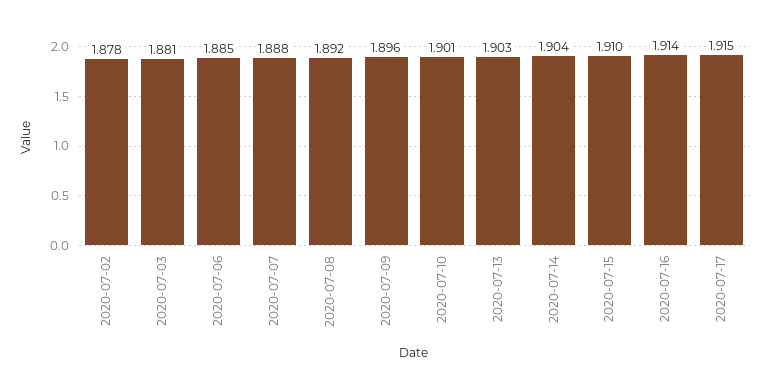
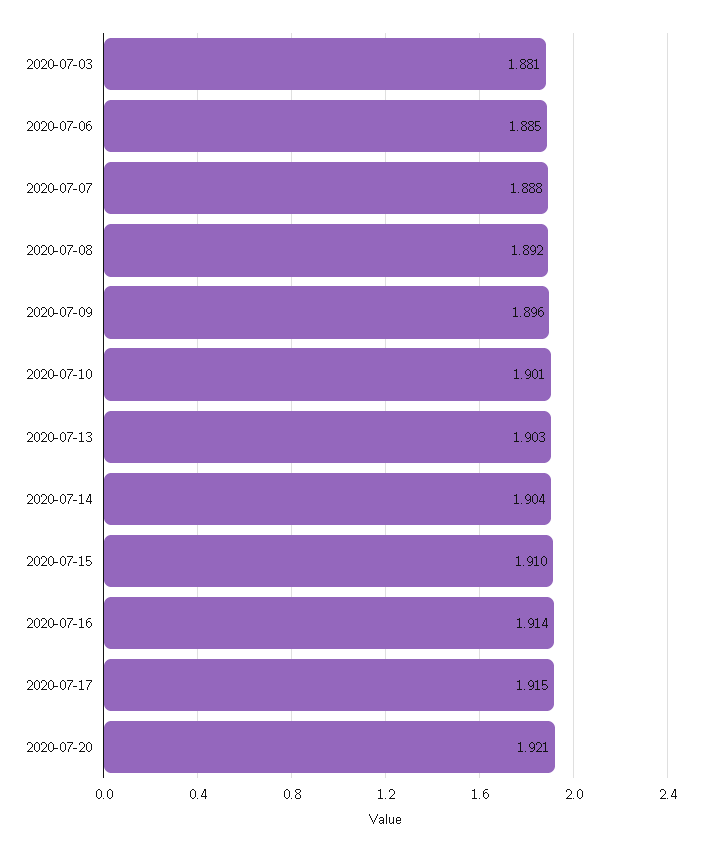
2020-07-02: 1.878 -> none
2020-07-20: none -> 1.921

